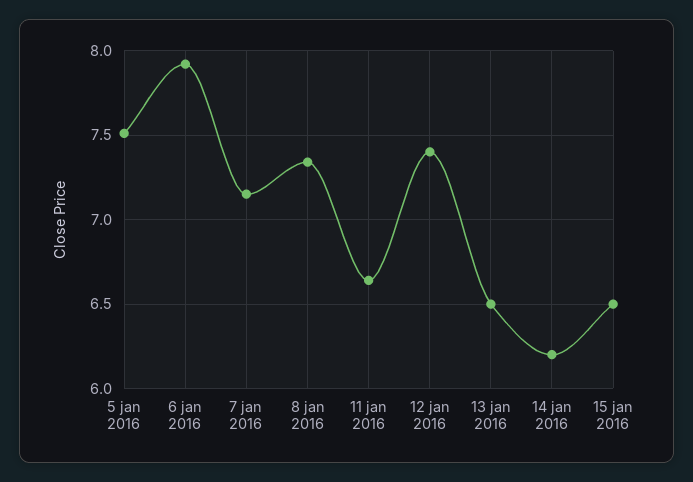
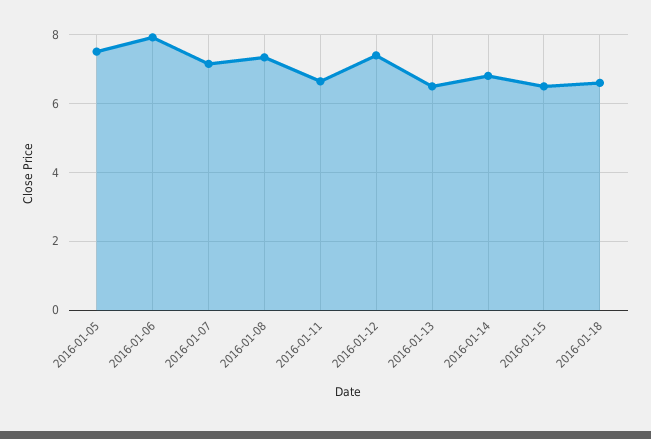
14 jan 2016: 6.2 -> 6.8
2016-01-18: none -> 6.6

